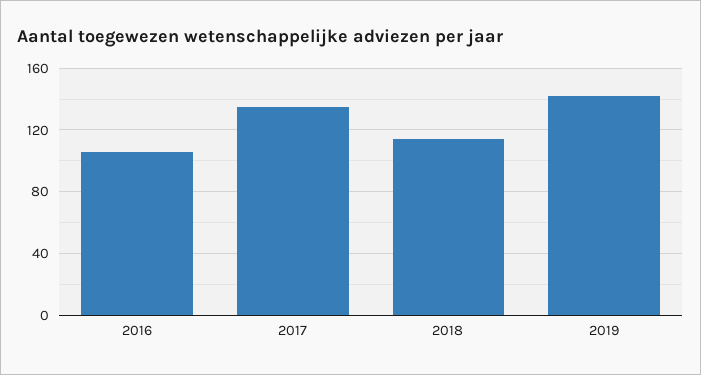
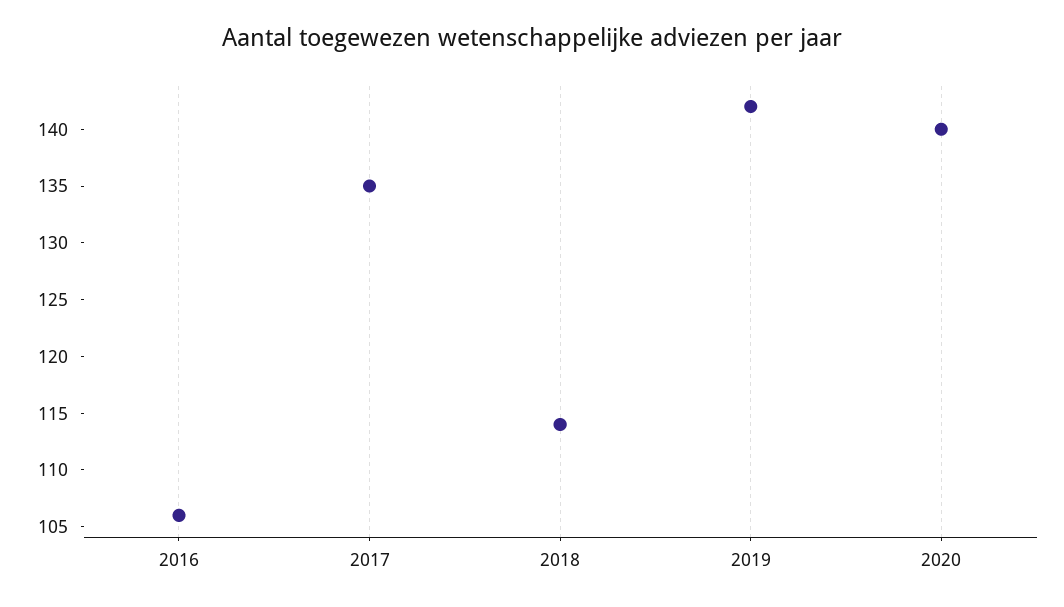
2020: none -> 140

